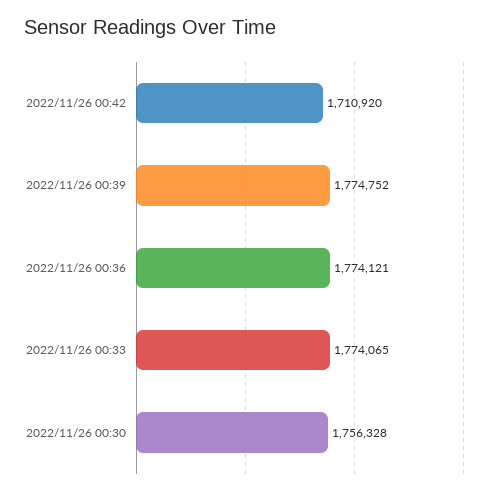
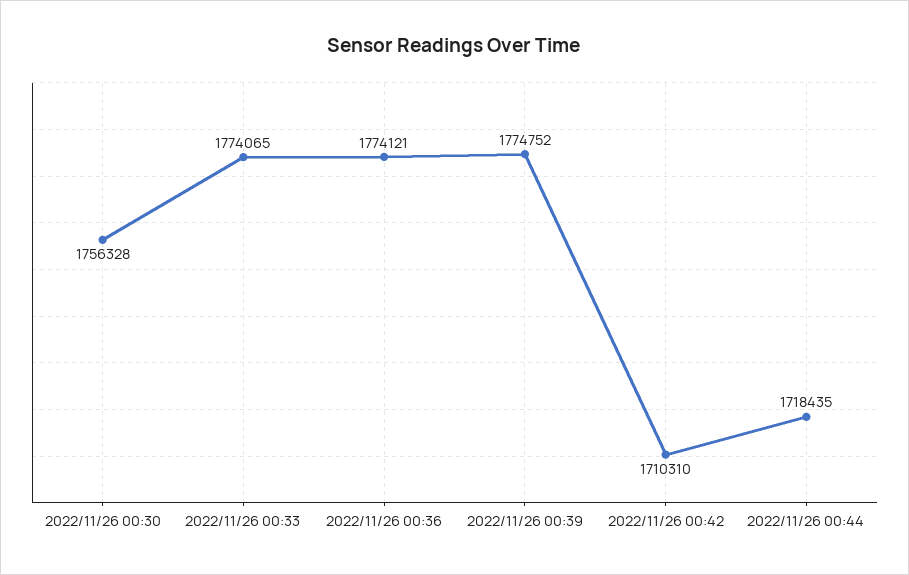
2022/11/26 00:42: 1710920 -> 1710310
2022/11/26 00:44: none -> 1718435

